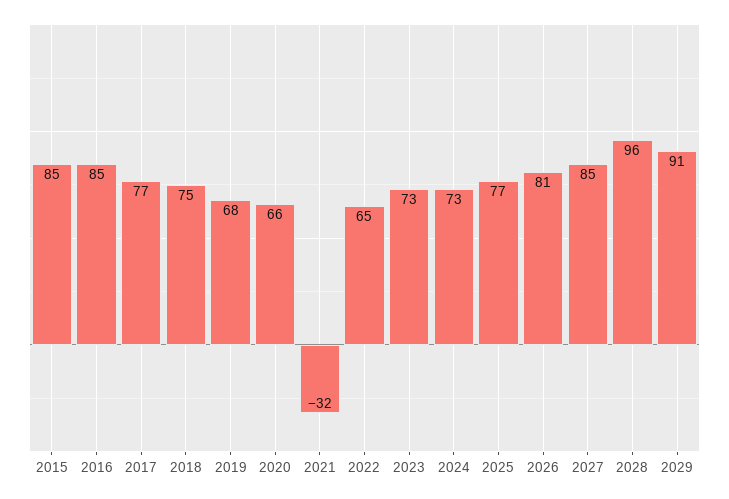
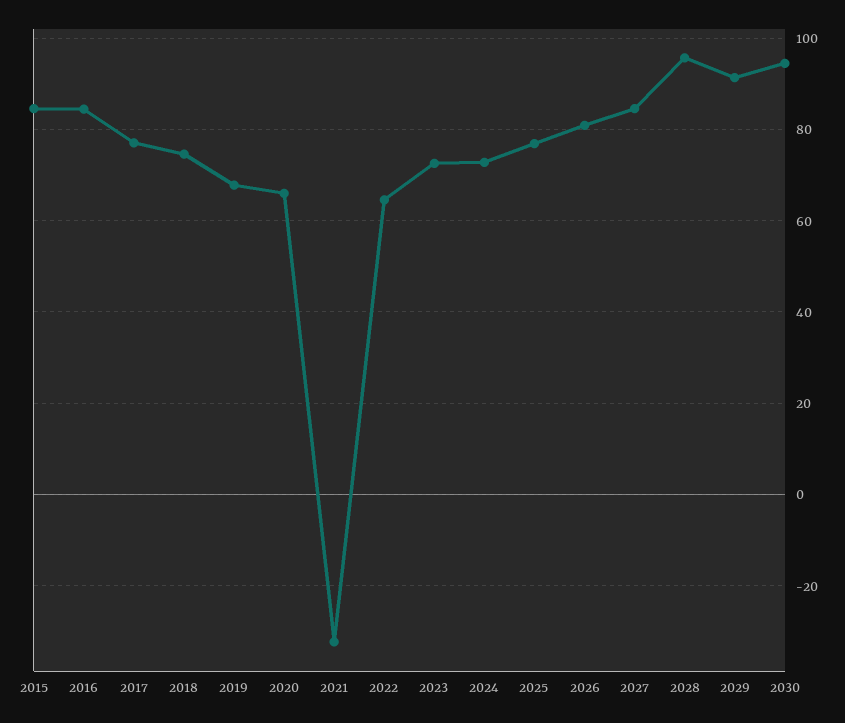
2030: none -> 94

